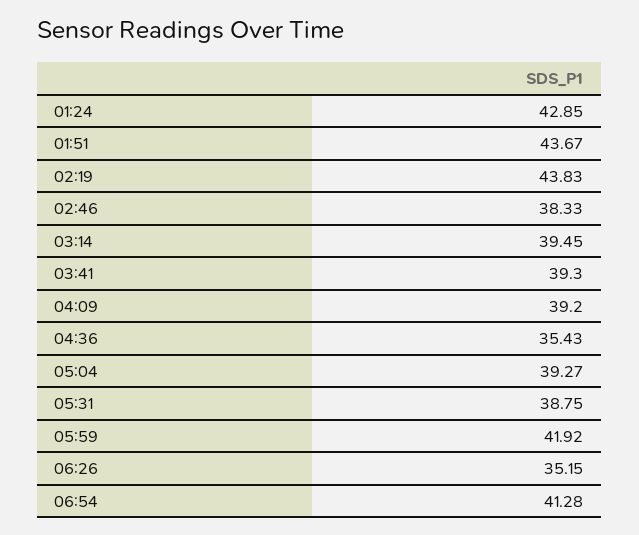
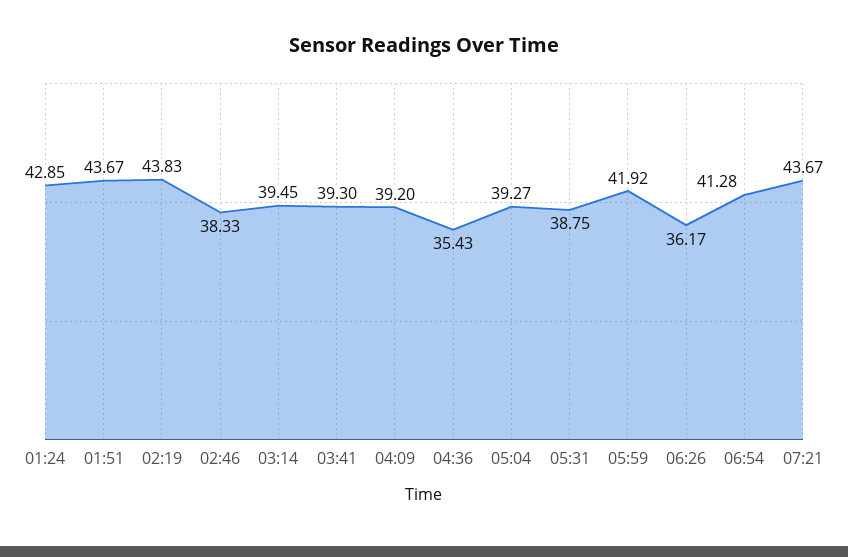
06:26: 35.15 -> 36.17
07:21: none -> 43.67

